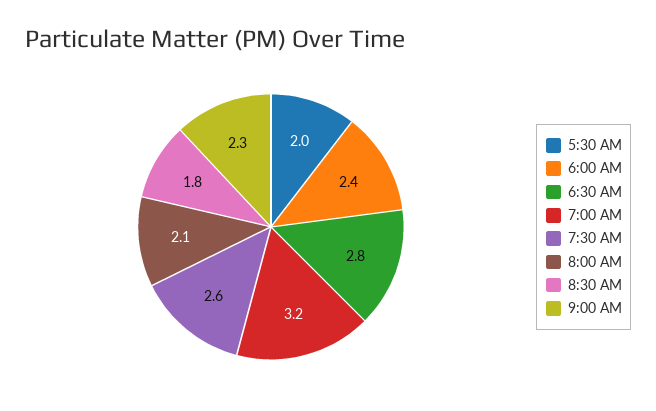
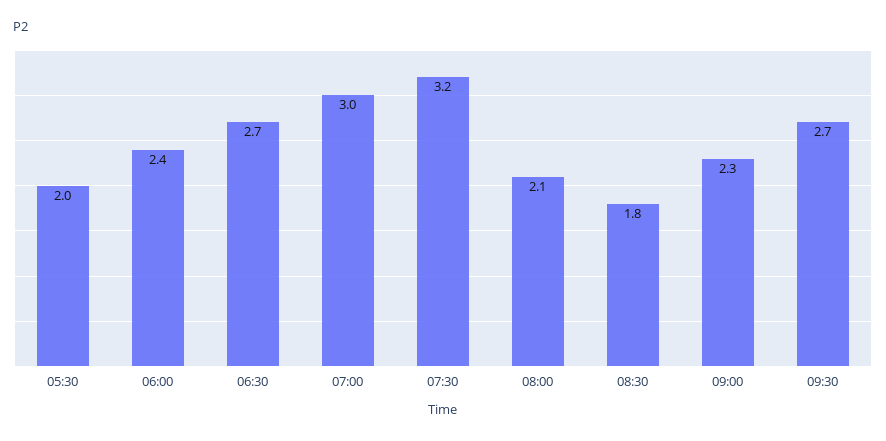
6:30 AM: 2.8 -> 2.7
7:00 AM: 3.2 -> 3
7:30 AM: 2.6 -> 3.2
09:30: none -> 2.7

